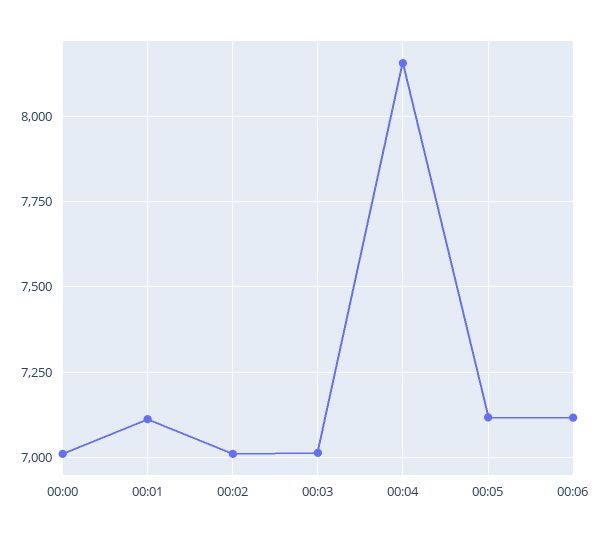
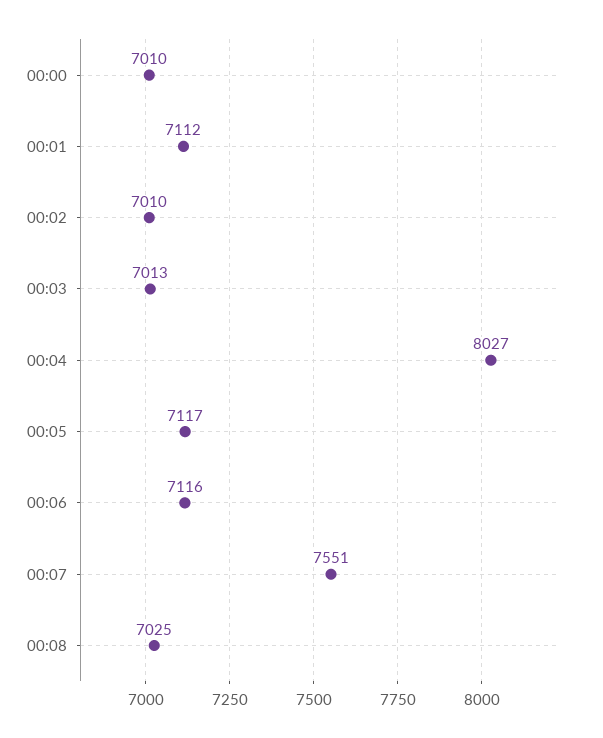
00:04: 8150 -> 8027
00:07: none -> 7551
00:08: none -> 7025

